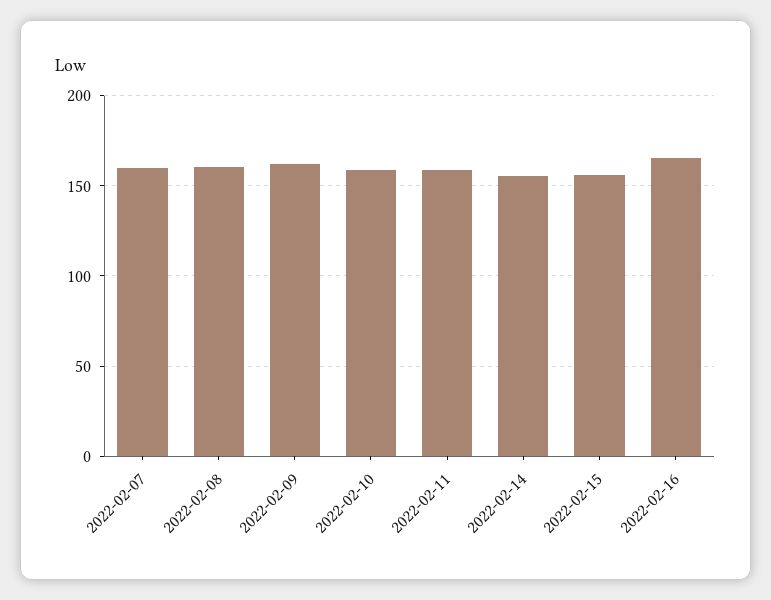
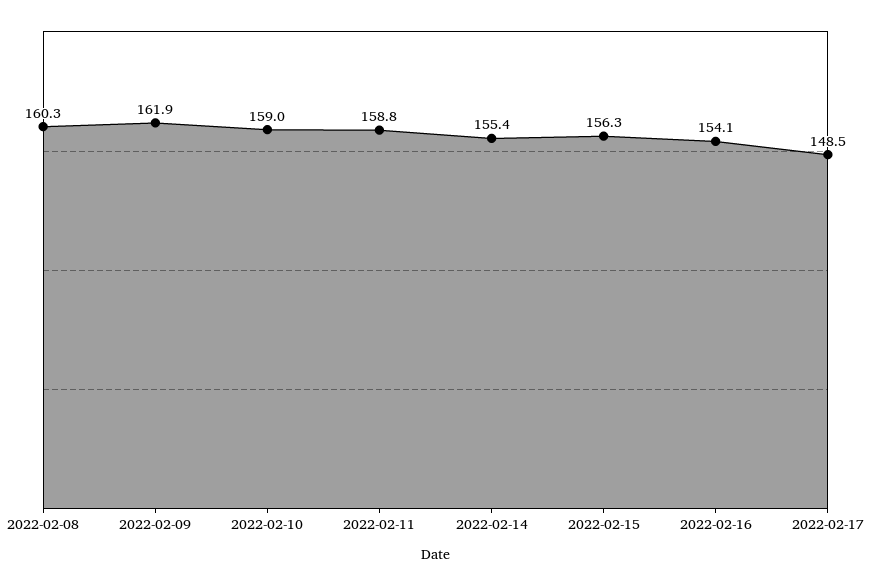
2022-02-07: 160 -> none
2022-02-16: 165 -> 154.1
2022-02-17: none -> 148.5

